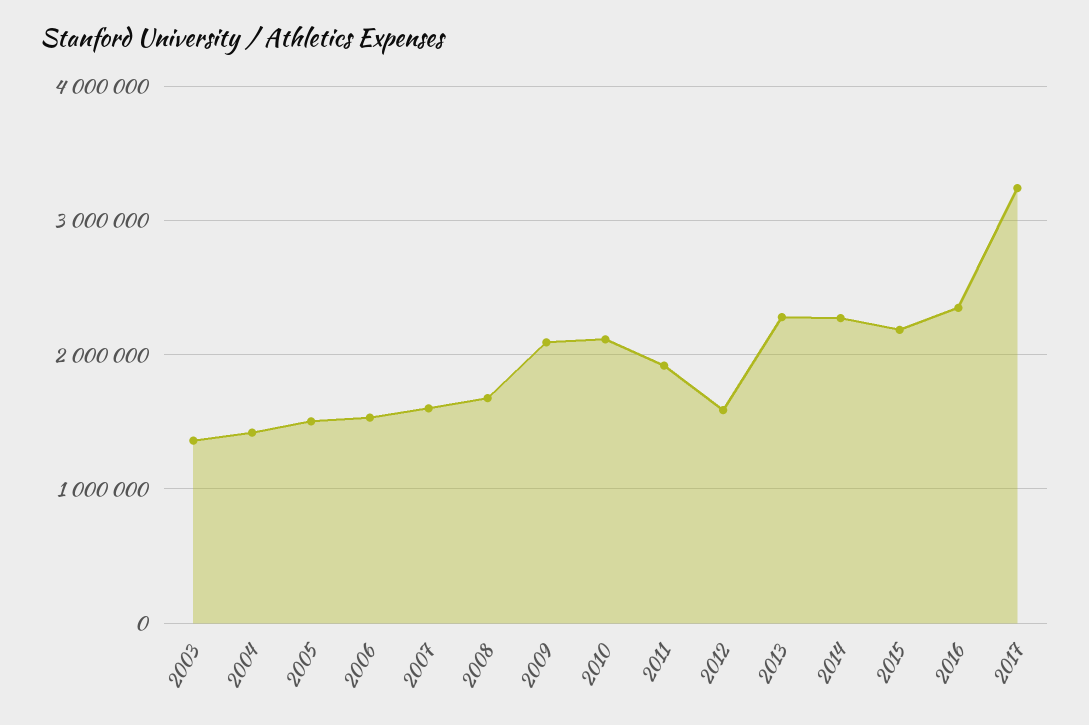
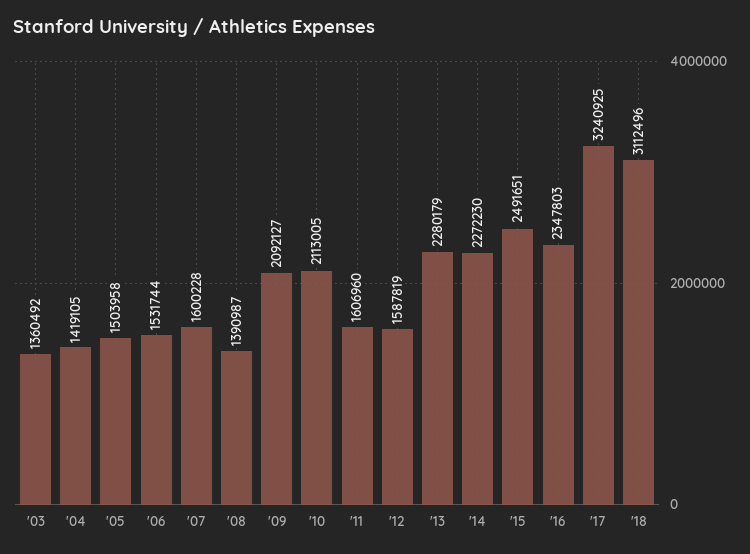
2008: 1700000 -> 1390987
2011: 1900000 -> 1606960
2015: 2200000 -> 2491651
'18: none -> 3112496

